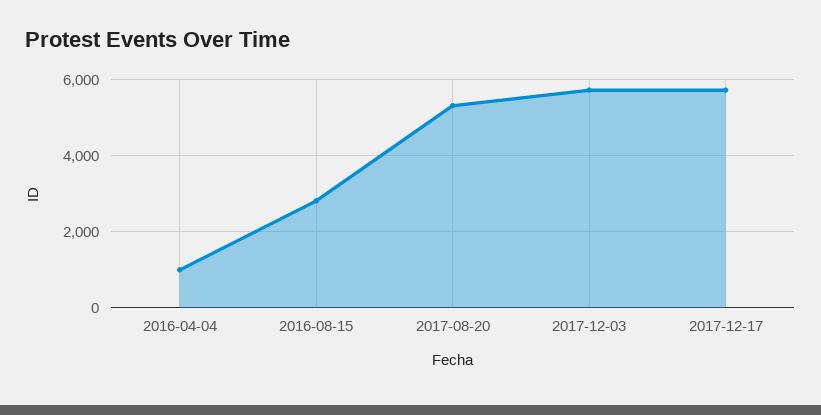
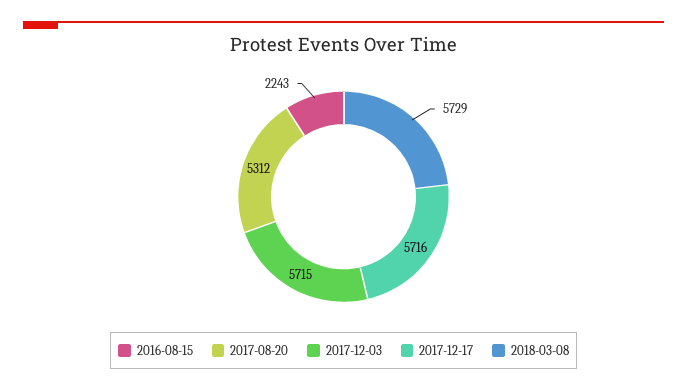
2016-04-04: 1000 -> none
2016-08-15: 2800 -> 2243
2018-03-08: none -> 5729

